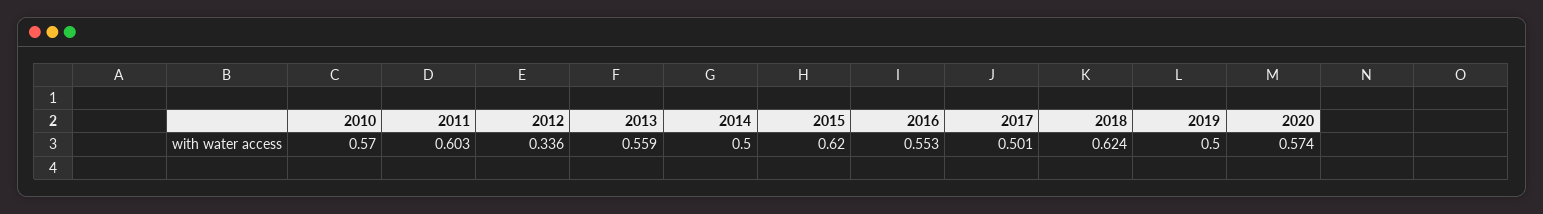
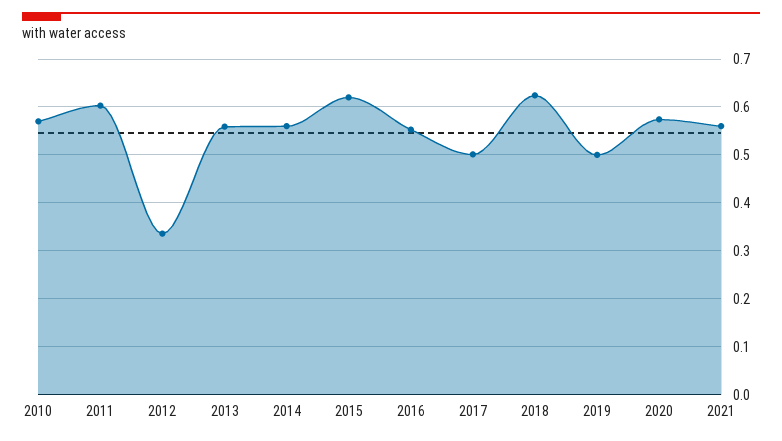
2014: 0.5 -> 0.56
2021: none -> 0.56

